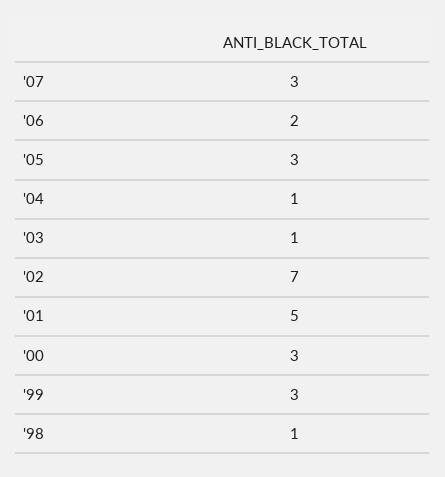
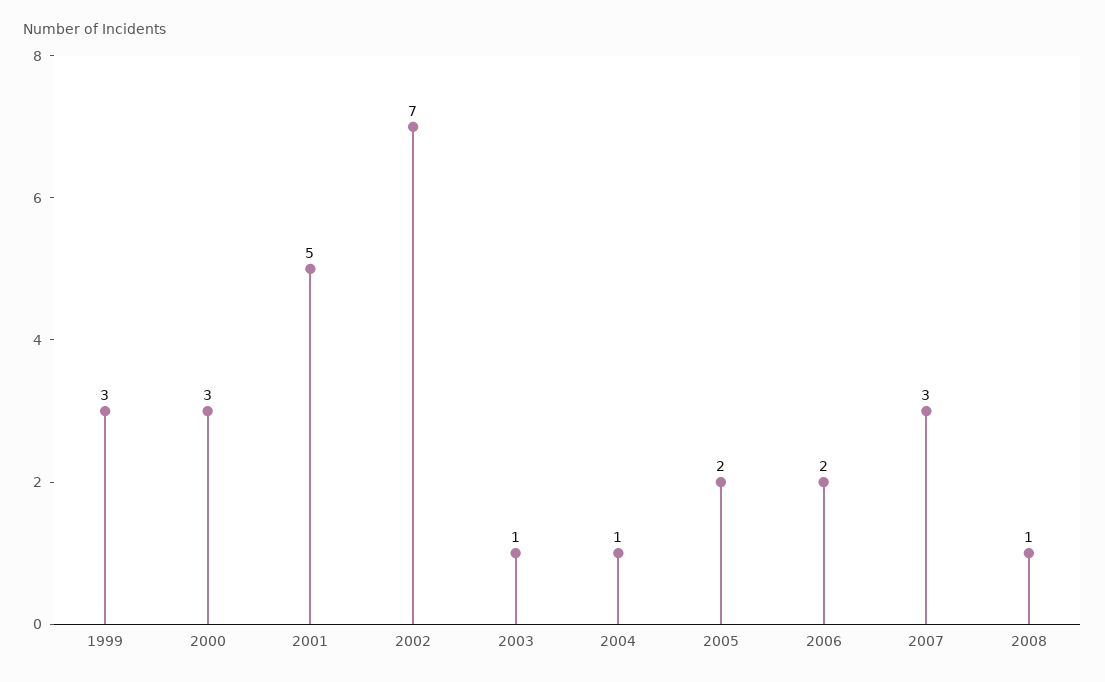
'05: 3 -> 2
'98: 1 -> none
2008: none -> 1

